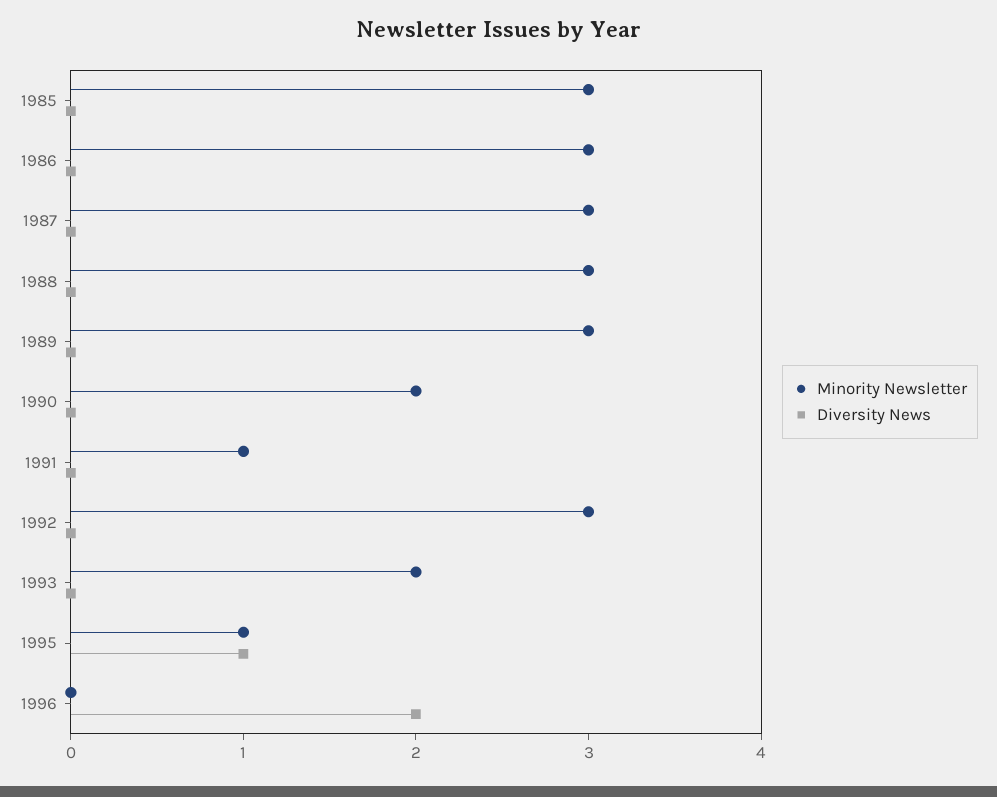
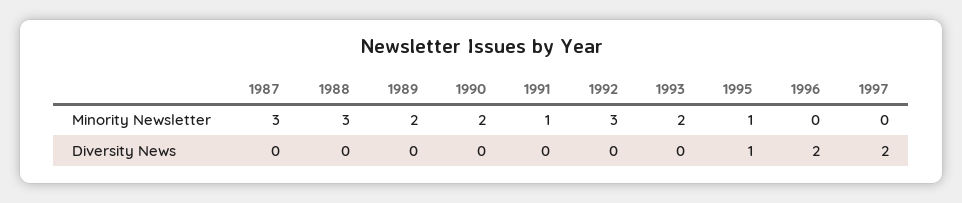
Minority Newsletter, 1985: 3 -> none
Diversity News, 1985: 0 -> none
Minority Newsletter, 1986: 3 -> none
Diversity News, 1986: 0 -> none
Minority Newsletter, 1989: 3 -> 2
Minority Newsletter, 1997: none -> 0
Diversity News, 1997: none -> 2

